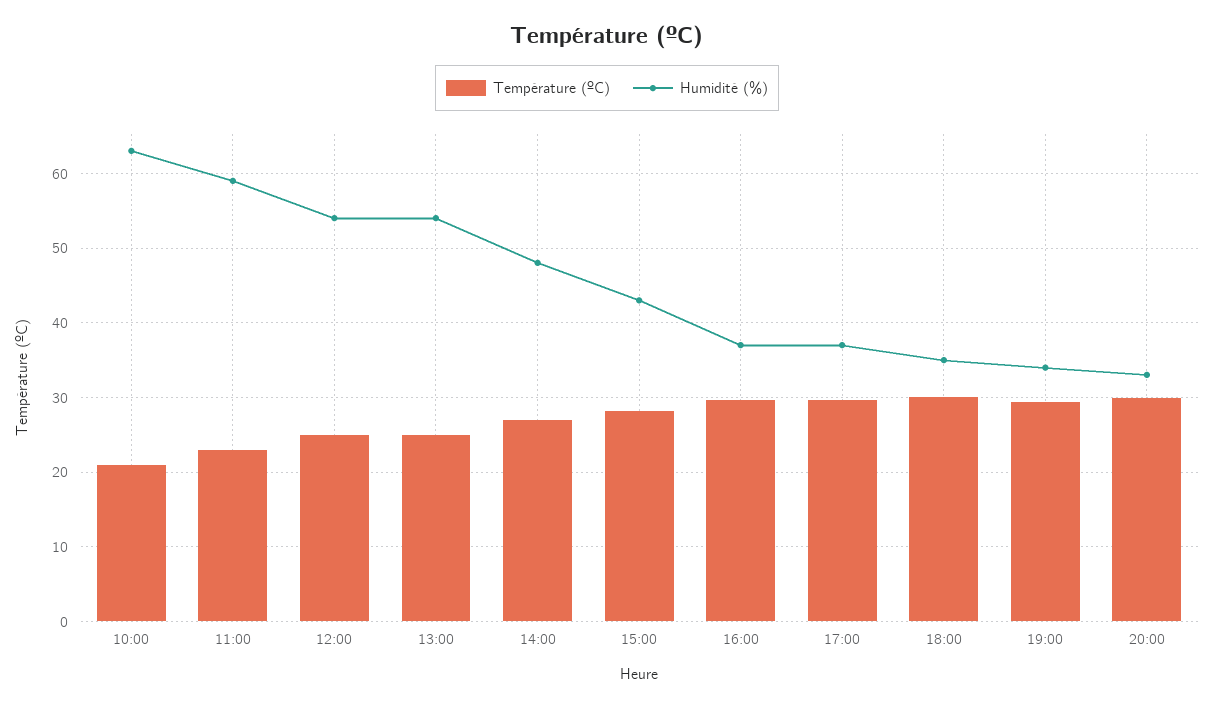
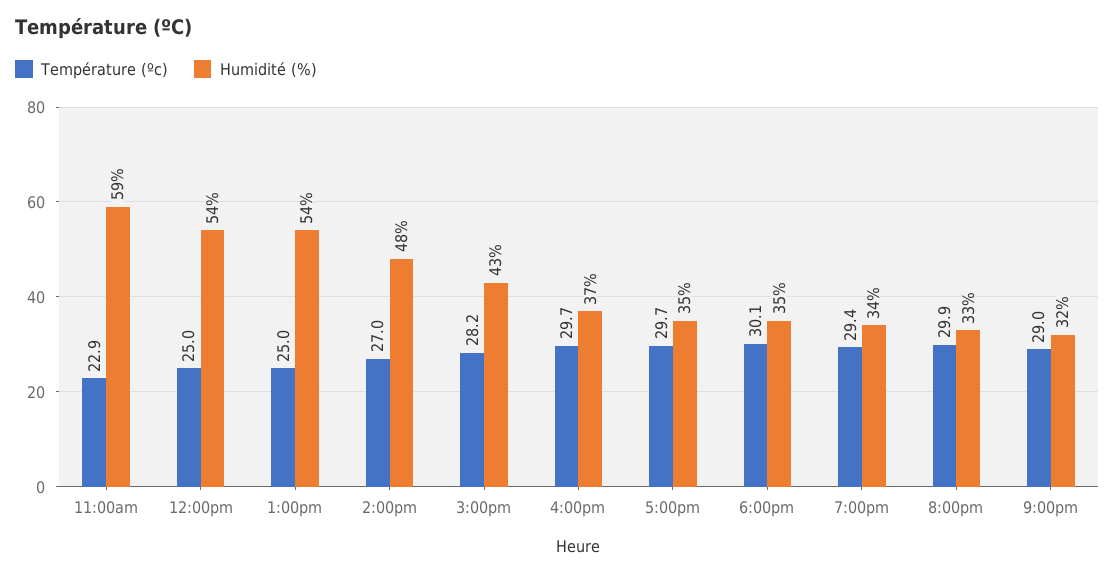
Température (ºC), 10:00: 21 -> none
Humidité (%), 10:00: 63 -> none
Humidité (%), 17:00: 37 -> 35
Température (ºC), 9:00pm: none -> 29
Humidité (%), 9:00pm: none -> 32

